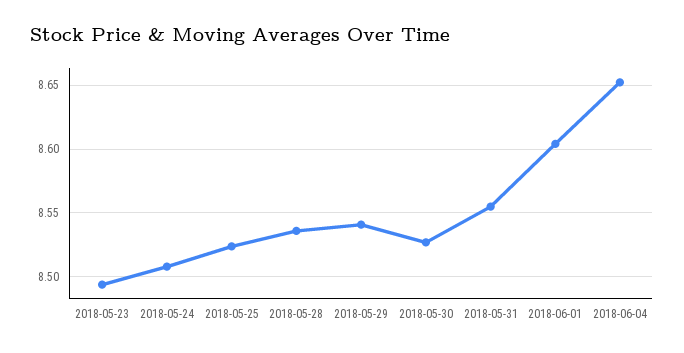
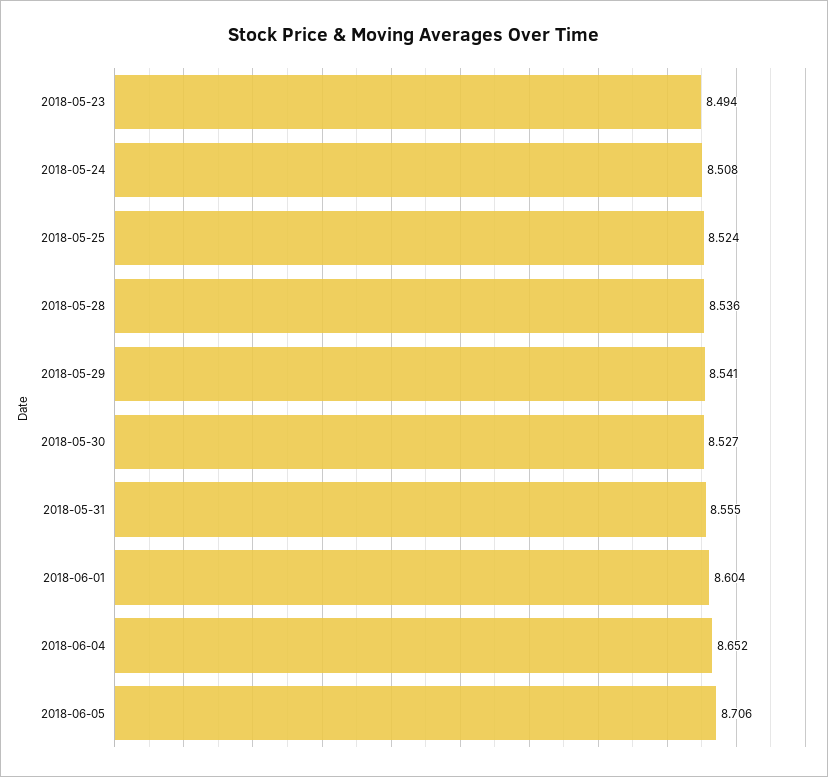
2018-06-05: none -> 8.706

